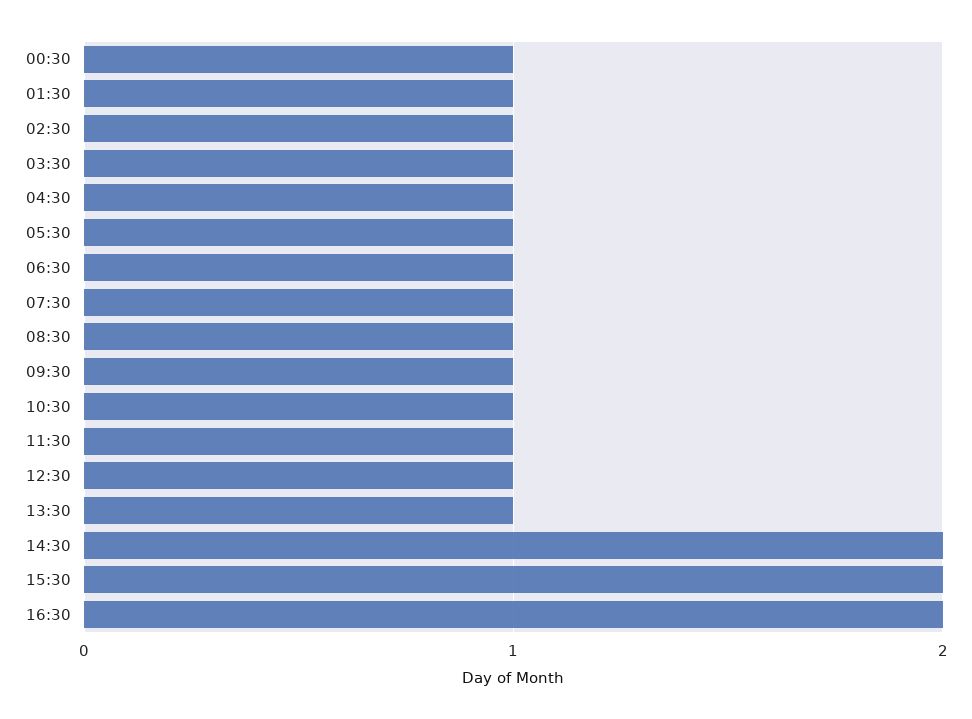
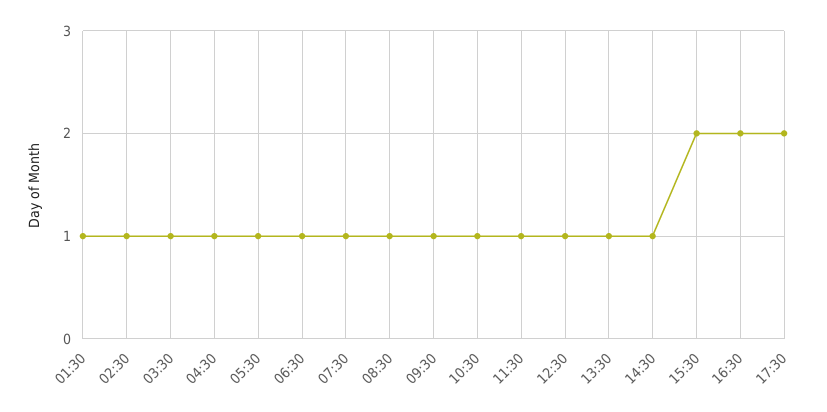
00:30: 1 -> none
14:30: 2 -> 1
17:30: none -> 2

